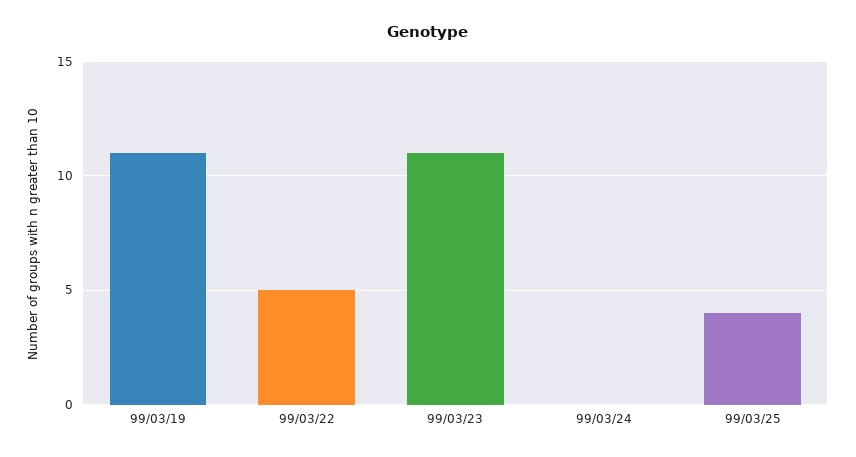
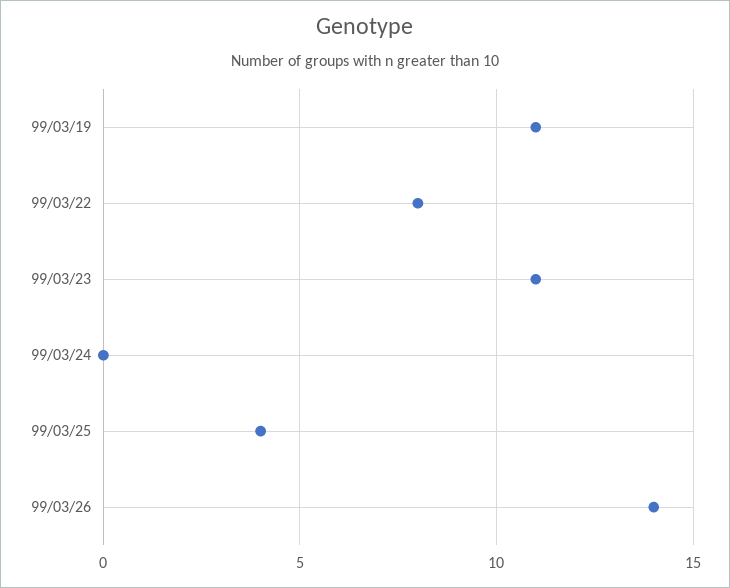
99/03/22: 5 -> 8
99/03/26: none -> 14

